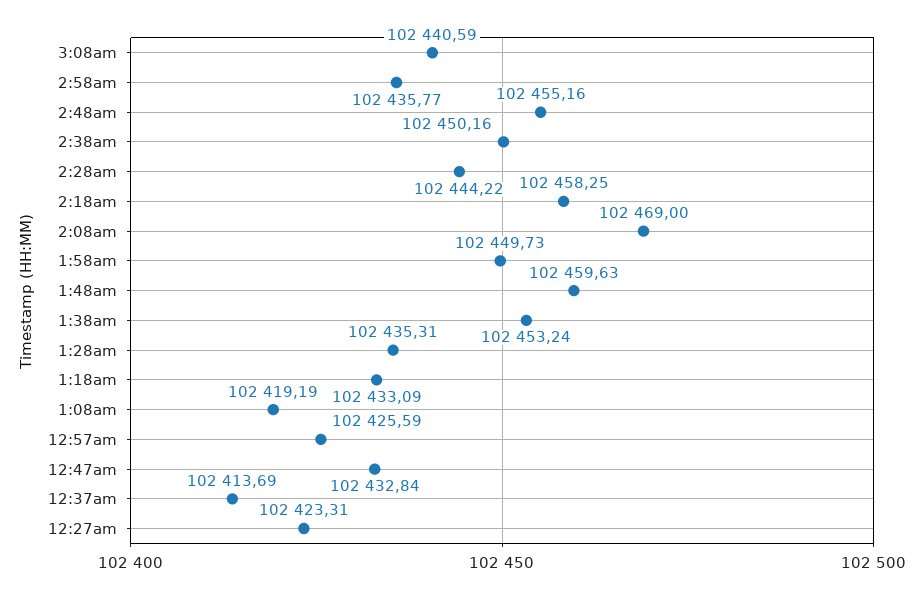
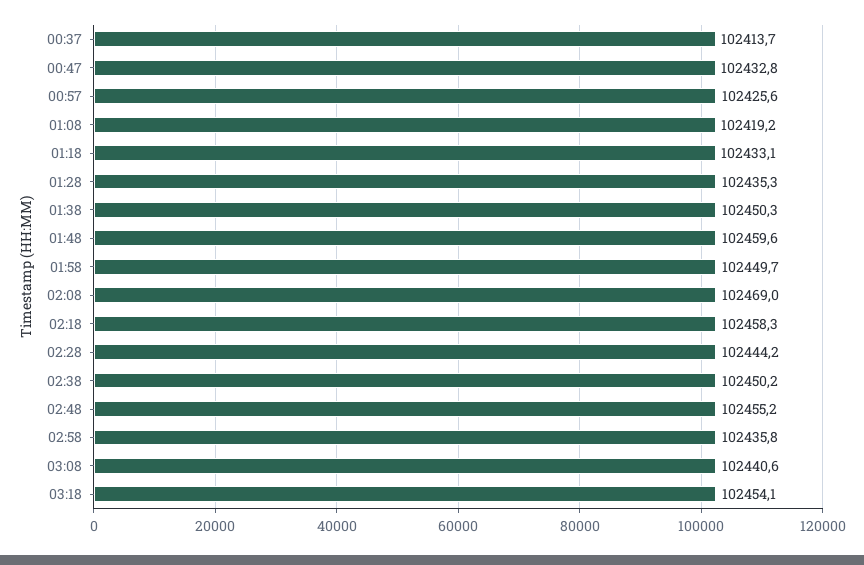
1:38am: 102453.24 -> 102450.3
12:27am: 102423.31 -> none
03:18: none -> 102454.1

